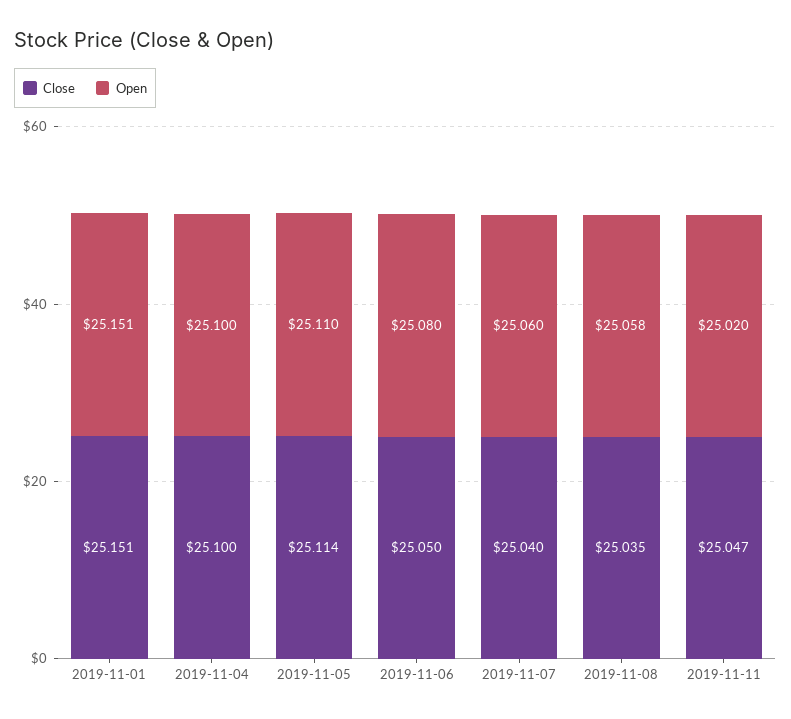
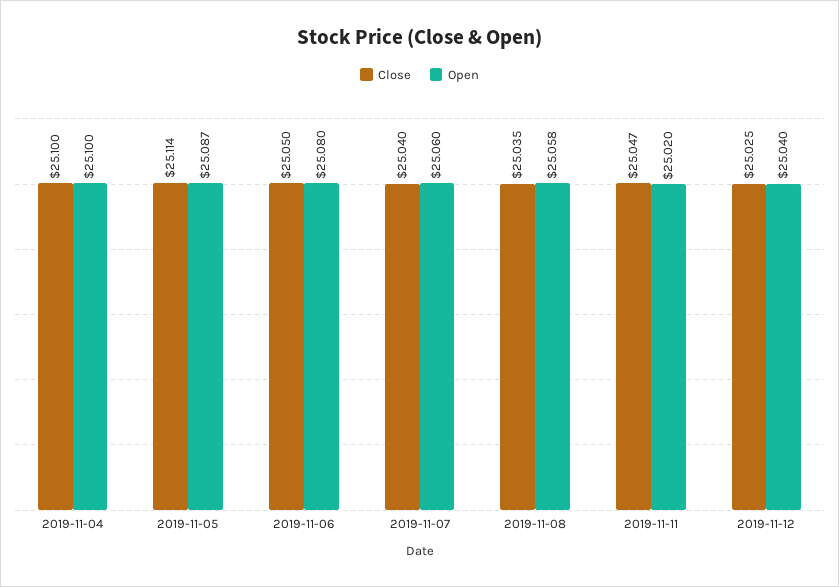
Close, 2019-11-01: 25.151 -> none
Open, 2019-11-01: 25.151 -> none
Open, 2019-11-05: 25.11 -> 25.087
Close, 2019-11-12: none -> 25.025
Open, 2019-11-12: none -> 25.04

